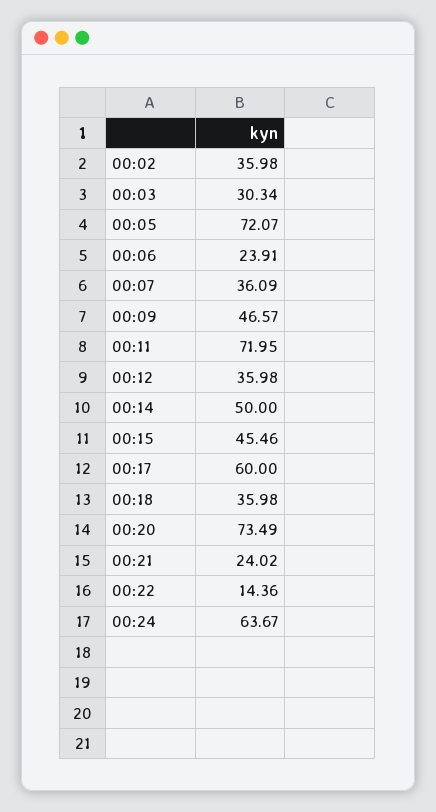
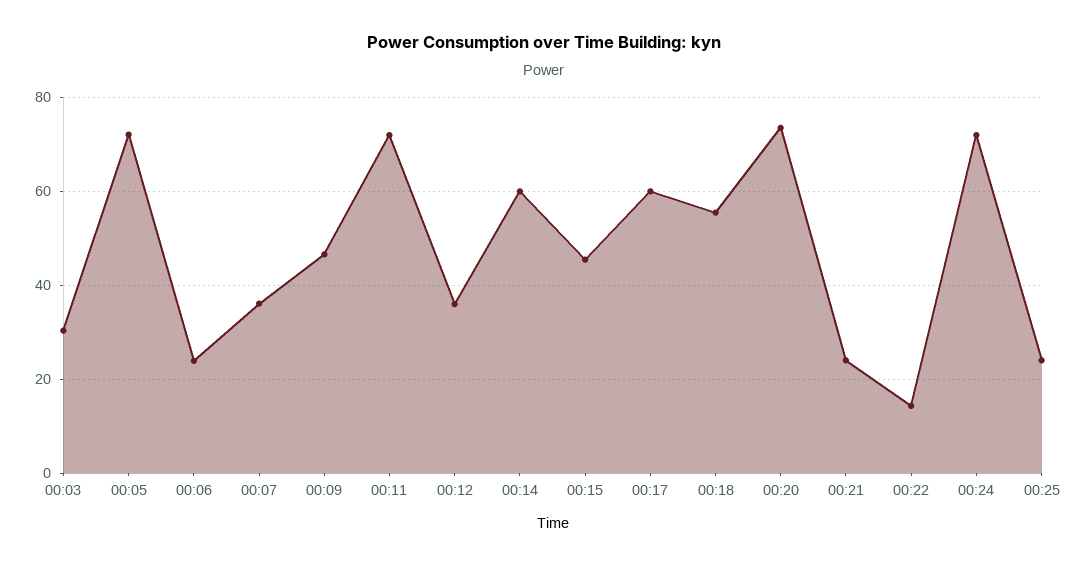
00:02: 35.98 -> none
00:14: 50 -> 60
00:18: 35.98 -> 56
00:24: 63.67 -> 72
00:25: none -> 24

